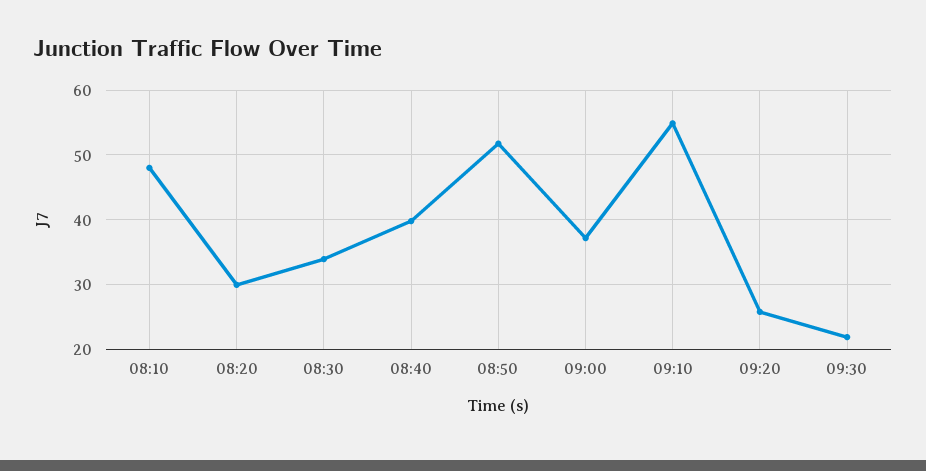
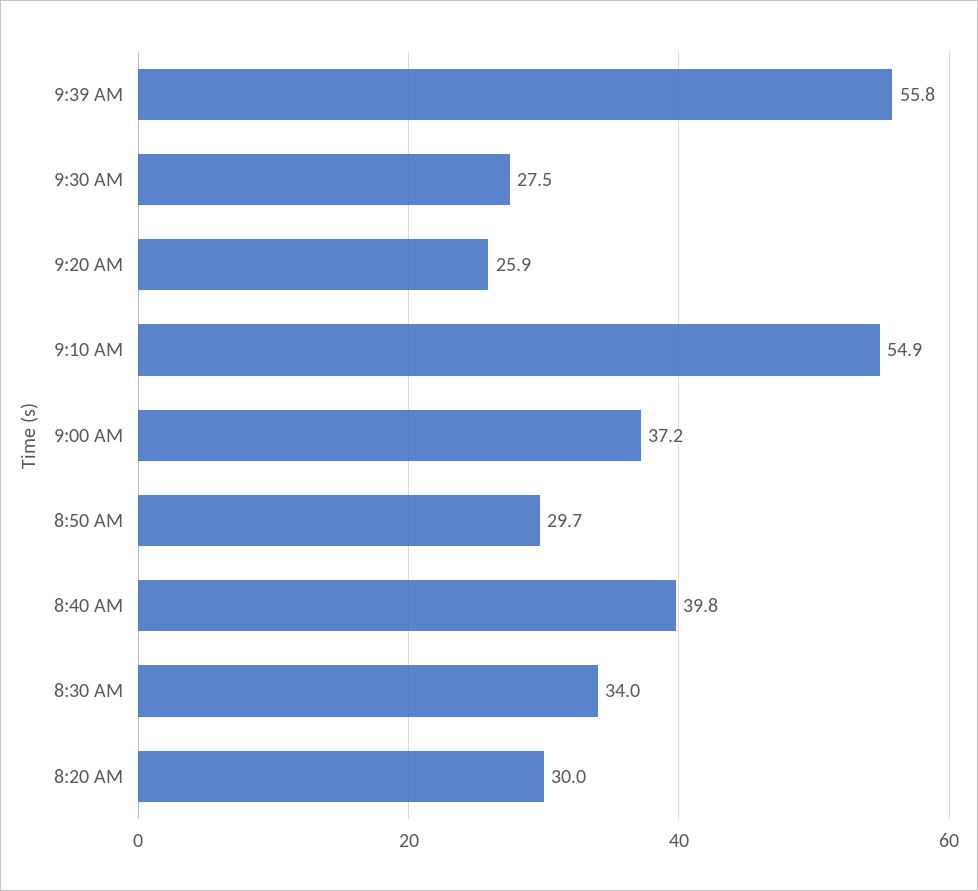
08:10: 48 -> none
08:50: 52 -> 29.7
09:30: 22 -> 27.5
9:39 AM: none -> 55.8

